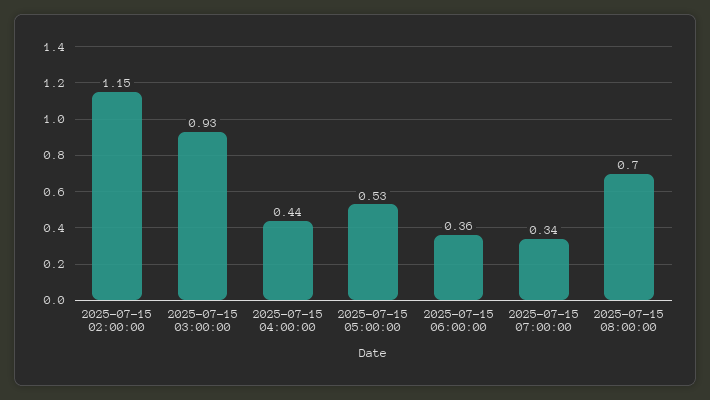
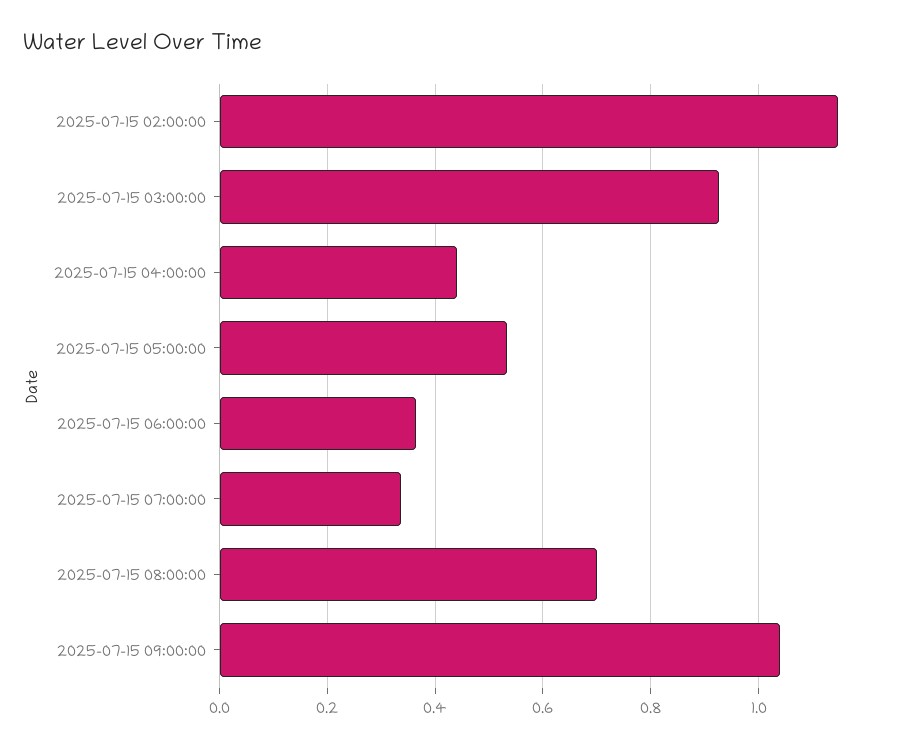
2025-07-15 09:00:00: none -> 1.04

